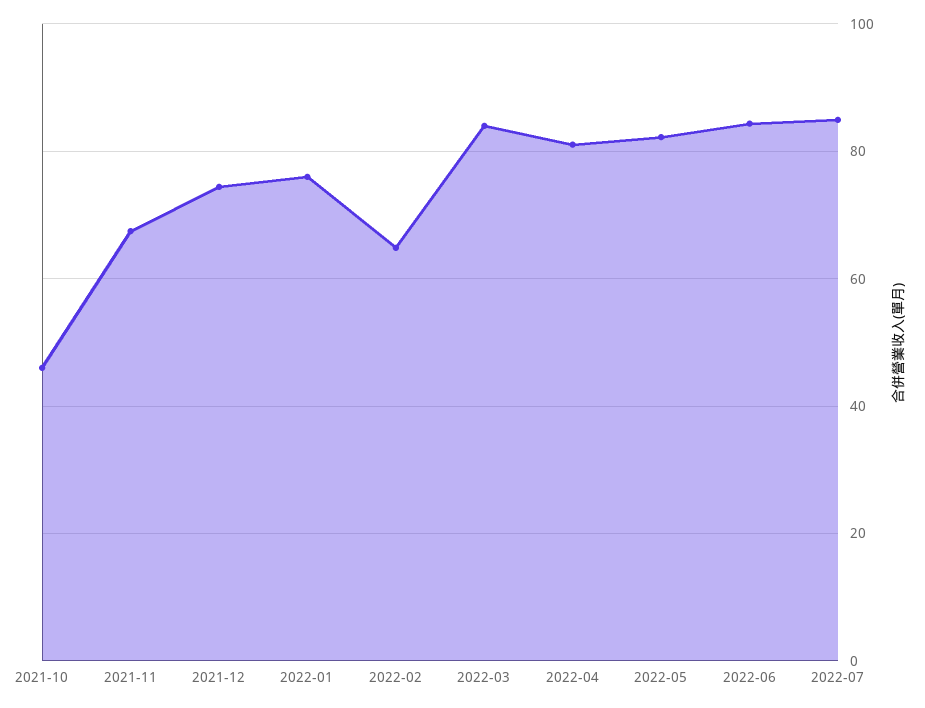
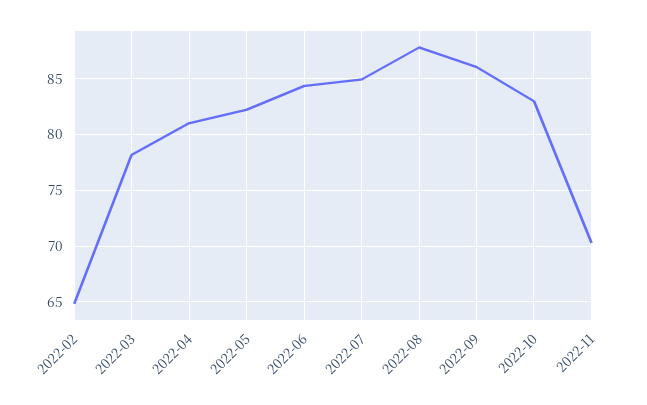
2021-10: 46 -> none
2021-11: 68 -> none
2021-12: 74 -> none
2022-01: 76 -> none
2022-03: 84 -> 78
2022-08: none -> 88
2022-09: none -> 86
2022-10: none -> 83
2022-11: none -> 70

